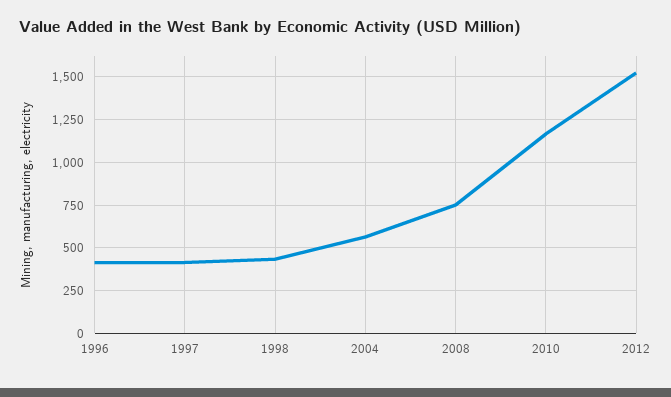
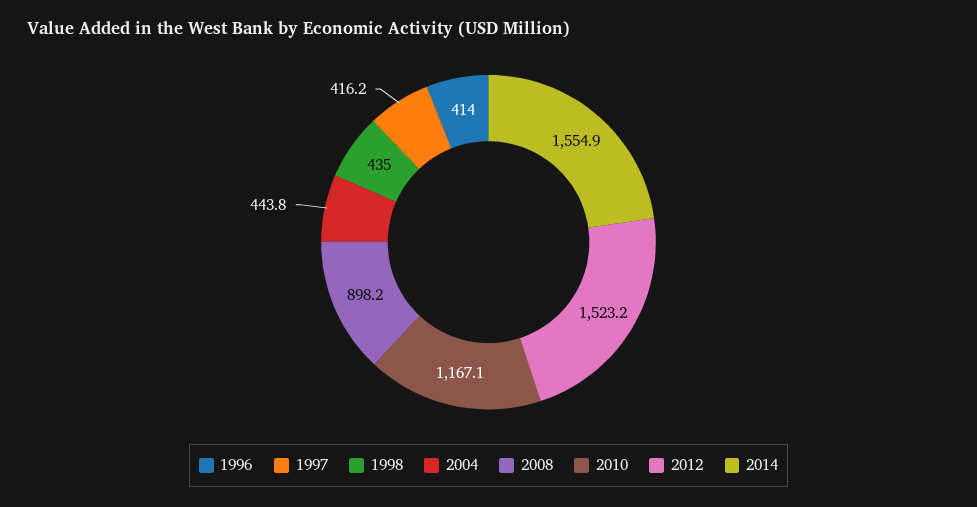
2004: 550 -> 443.8
2008: 750 -> 898.2
2014: none -> 1554.9

